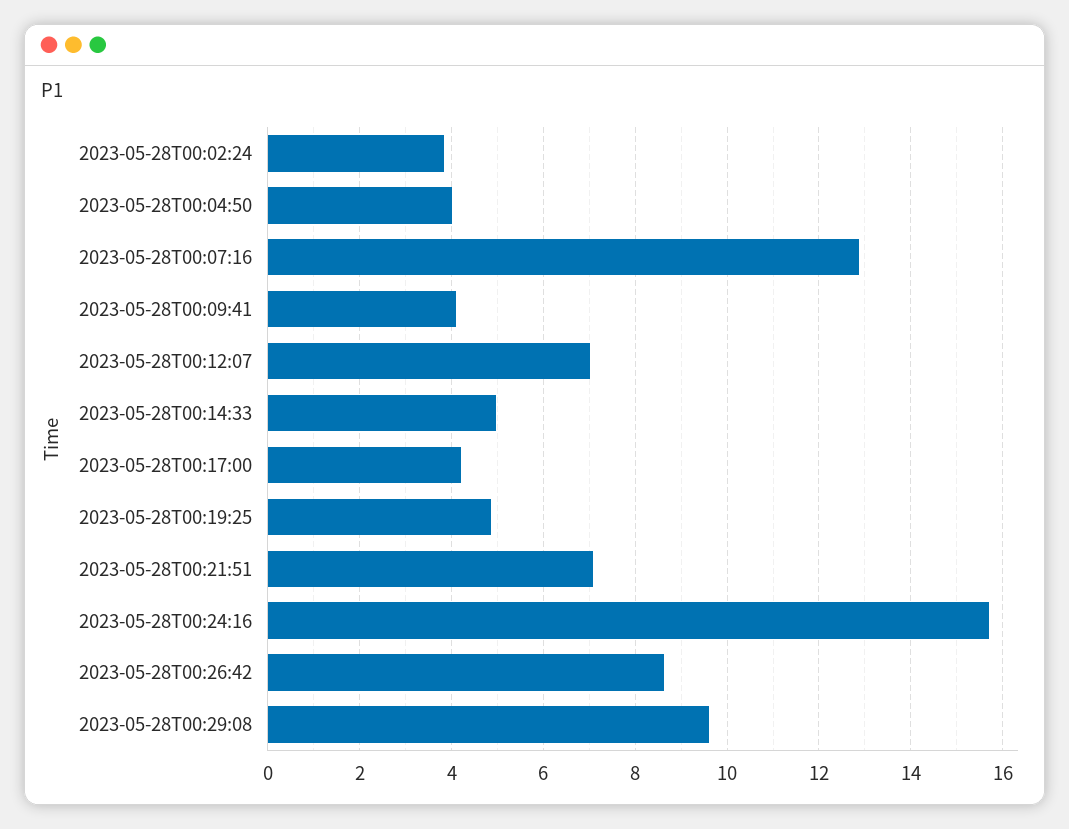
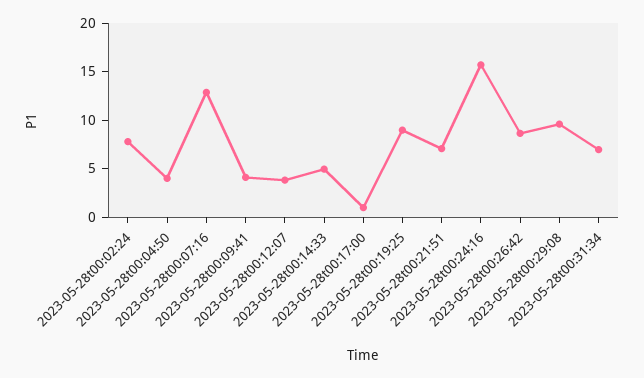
2023-05-28T00:02:24: 3.8 -> 8
2023-05-28T00:12:07: 7 -> 4
2023-05-28T00:17:00: 4.2 -> 1
2023-05-28T00:19:25: 4.8 -> 9
2023-05-28t00:31:34: none -> 7

